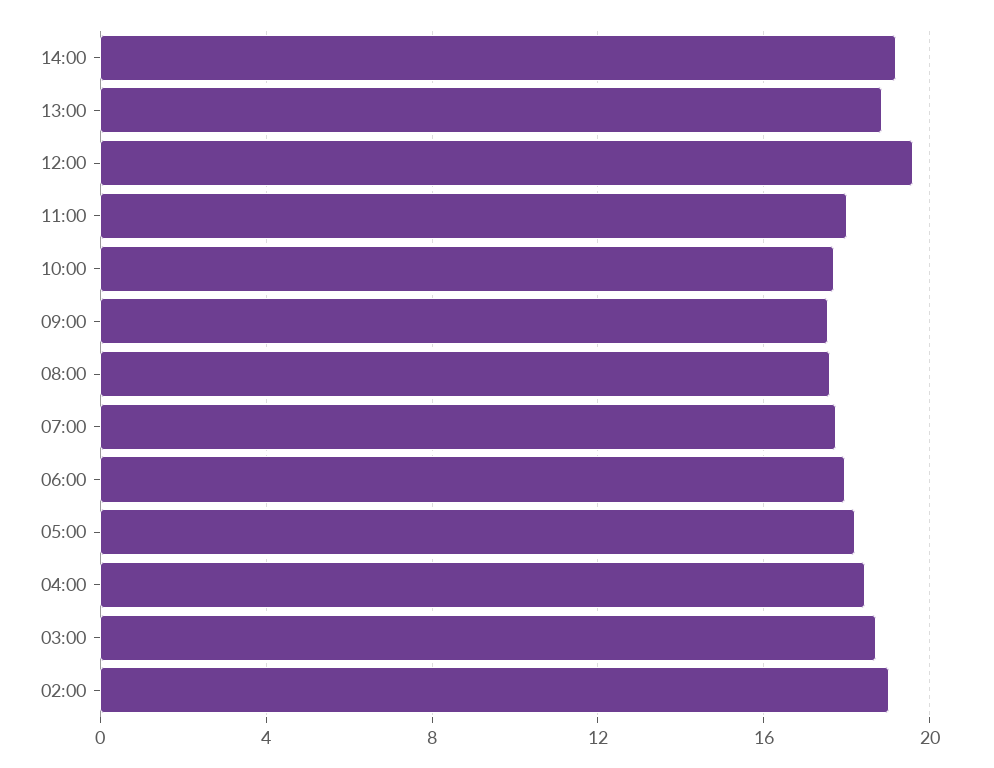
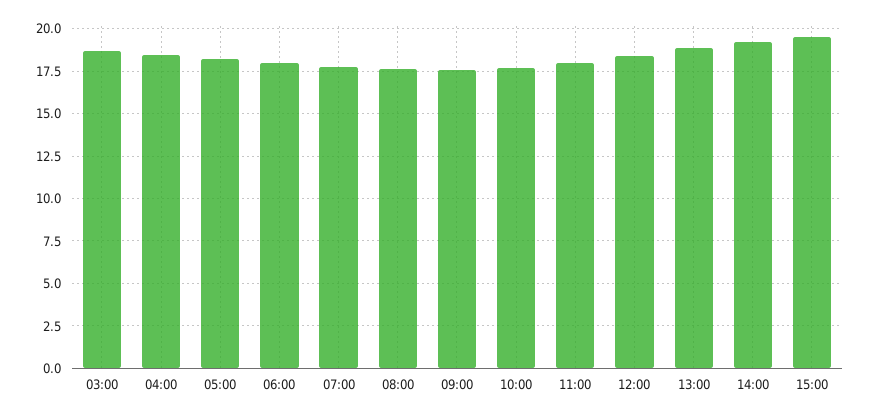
12:00: 19.5 -> 18.5
02:00: 19 -> none
15:00: none -> 19.5

